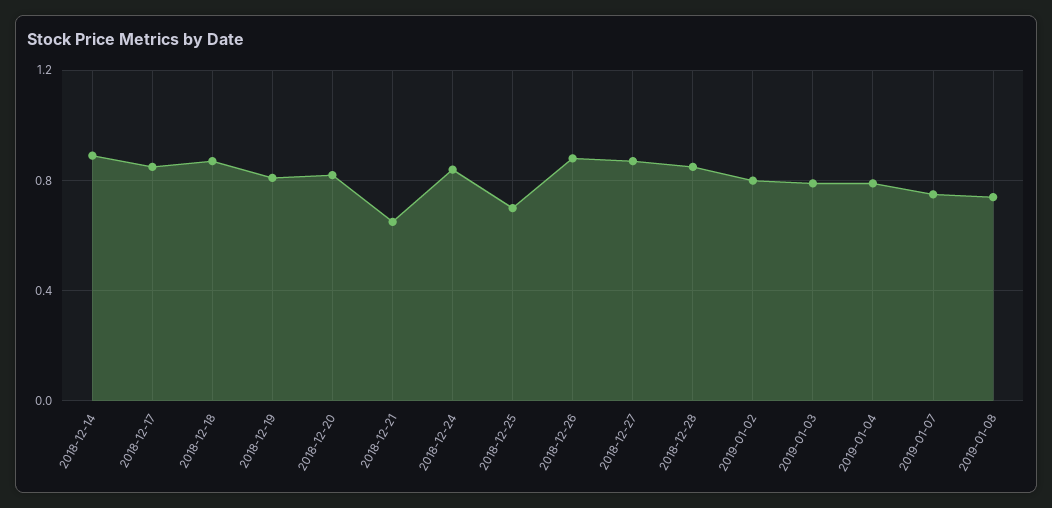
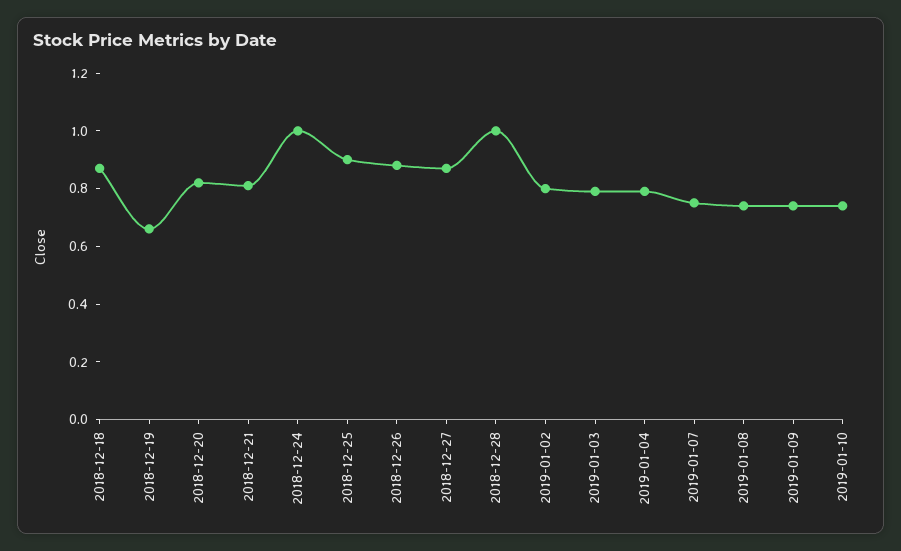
2018-12-14: 0.9 -> none
2018-12-17: 0.85 -> none
2018-12-19: 0.8 -> 0.65
2018-12-21: 0.65 -> 0.8
2018-12-24: 0.85 -> 1
2018-12-25: 0.7 -> 0.9
2018-12-28: 0.85 -> 1
2019-01-09: none -> 0.75
2019-01-10: none -> 0.75

